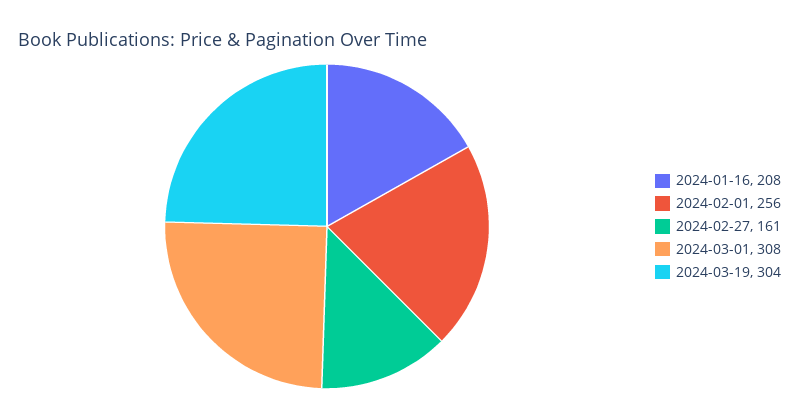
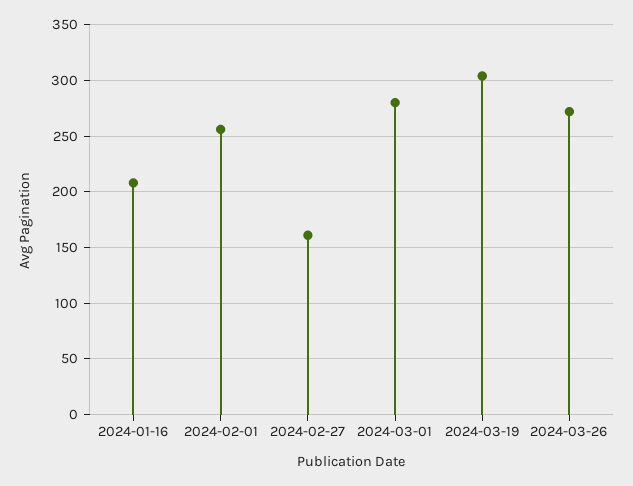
2024-03-01: 308 -> 280
2024-03-26: none -> 270

